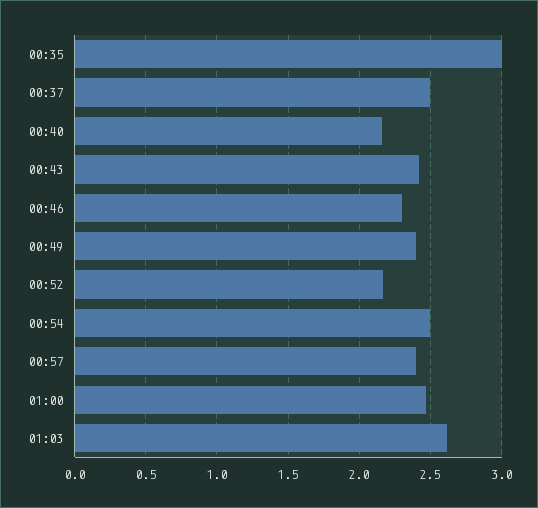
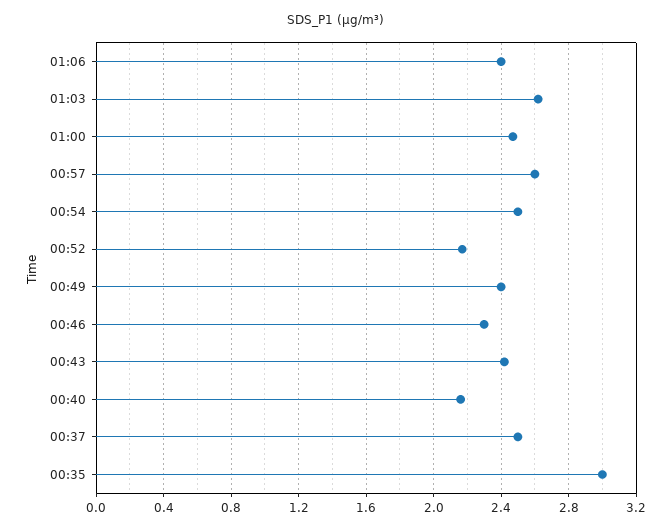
00:57: 2.4 -> 2.6
01:06: none -> 2.4

